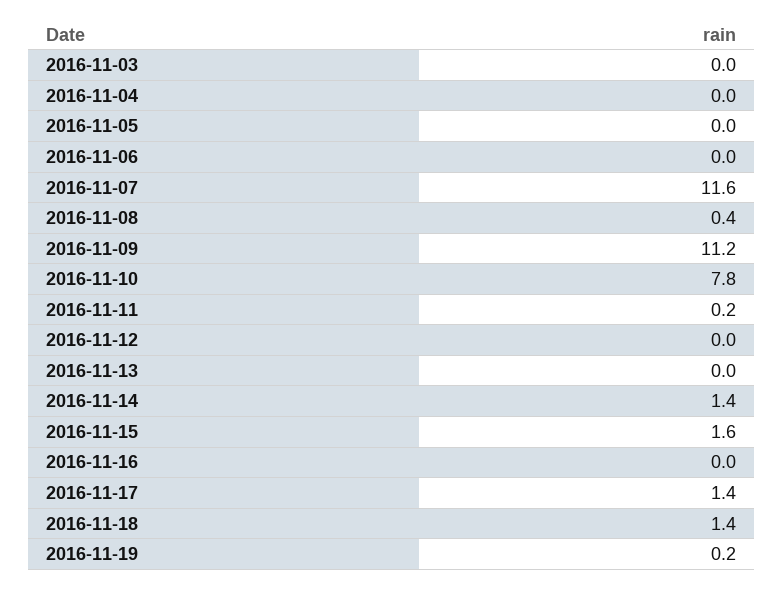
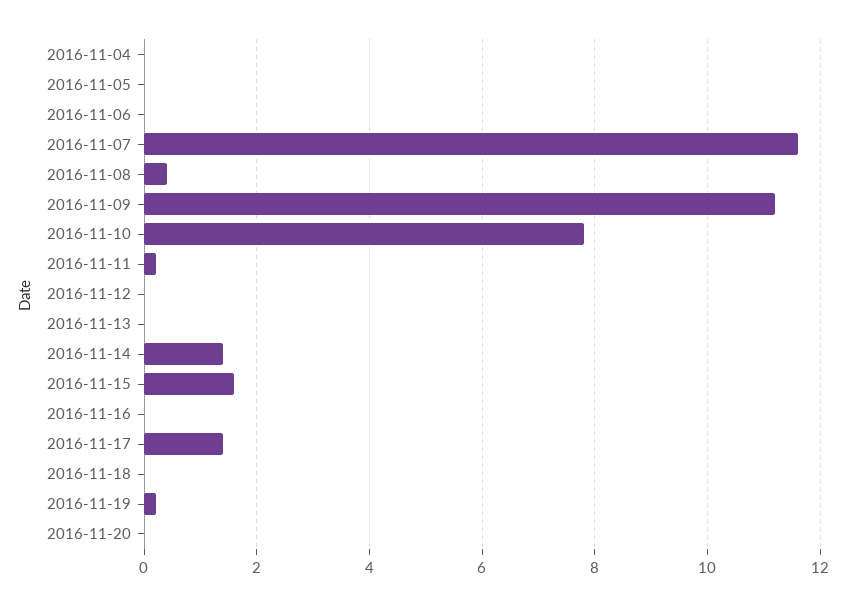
2016-11-03: 0 -> none
2016-11-18: 1.4 -> 0
2016-11-20: none -> 0

